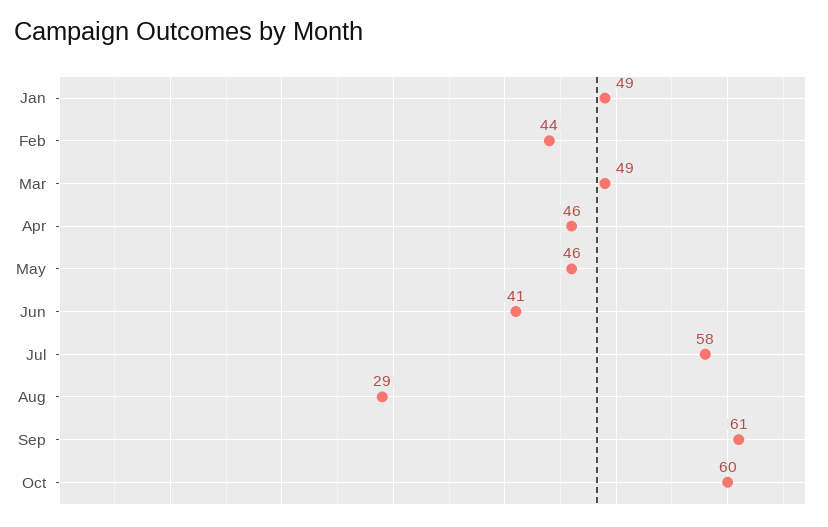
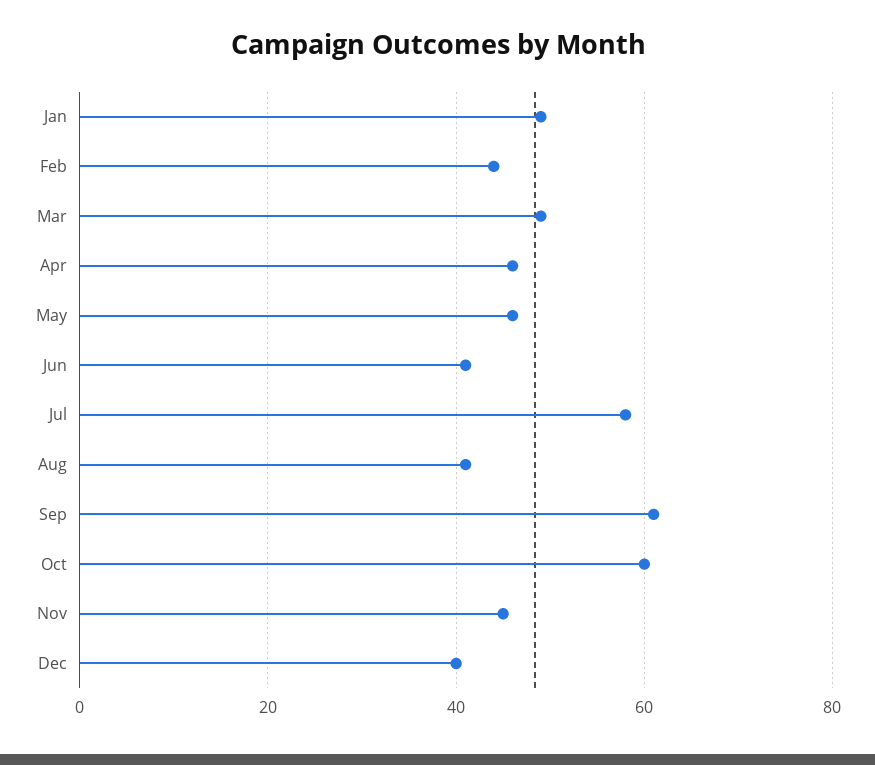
Aug: 29 -> 40
Nov: none -> 45
Dec: none -> 40

